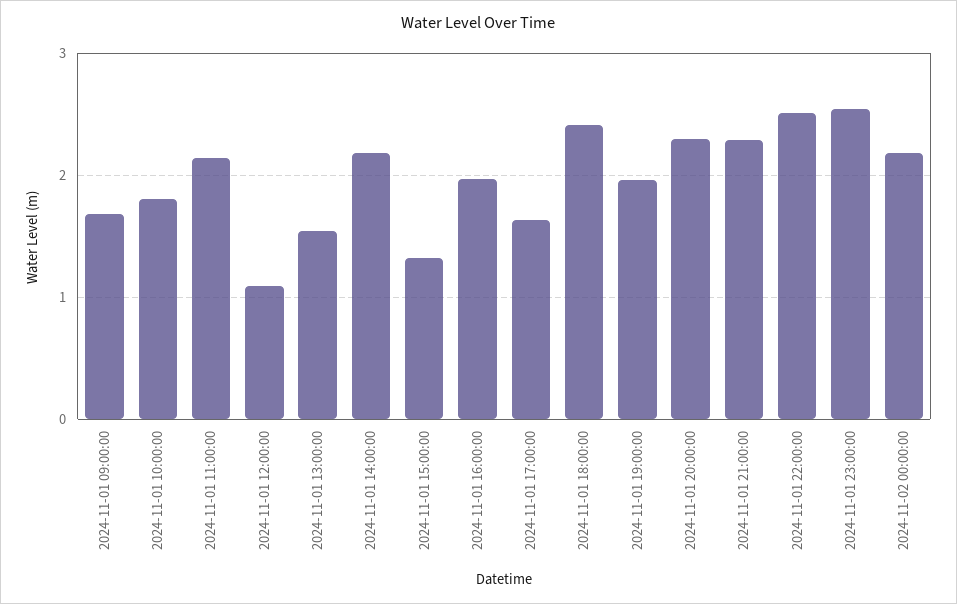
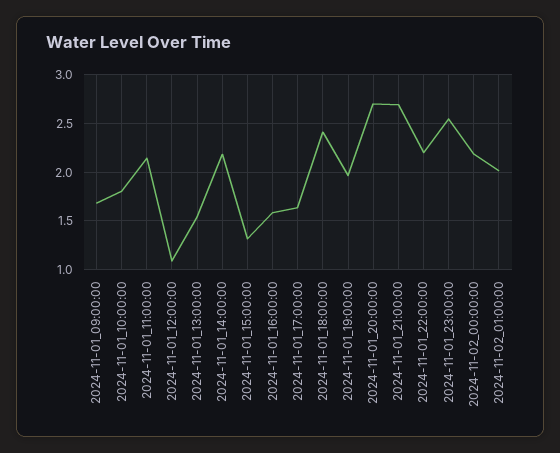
2024-11-01 16:00:00: 2 -> 1.6
2024-11-01 20:00:00: 2.3 -> 2.7
2024-11-01 21:00:00: 2.3 -> 2.7
2024-11-01 22:00:00: 2.5 -> 2.2
2024-11-02_01:00:00: none -> 2

